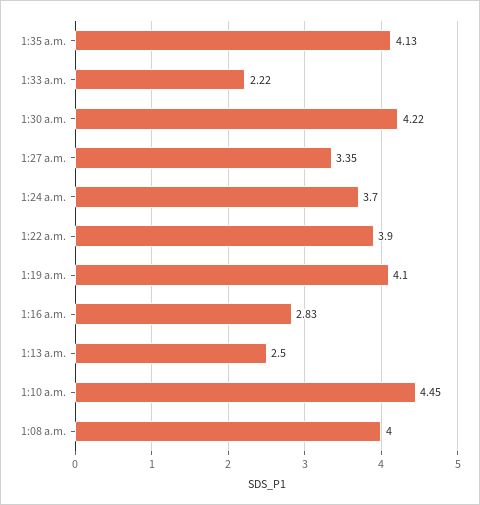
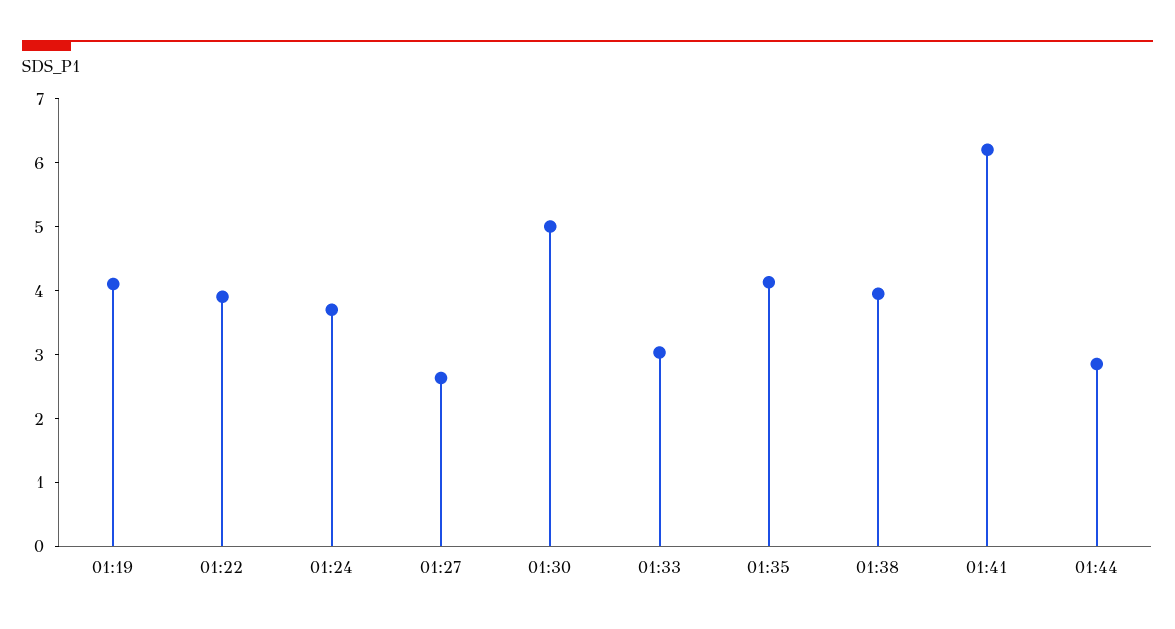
1:33 a.m.: 2.22 -> 3
1:30 a.m.: 4.22 -> 5
1:27 a.m.: 3.35 -> 2.6
1:16 a.m.: 2.83 -> none
1:13 a.m.: 2.5 -> none
1:10 a.m.: 4.45 -> none
1:08 a.m.: 4 -> none
01:38: none -> 4
01:41: none -> 6.2
01:44: none -> 2.8

